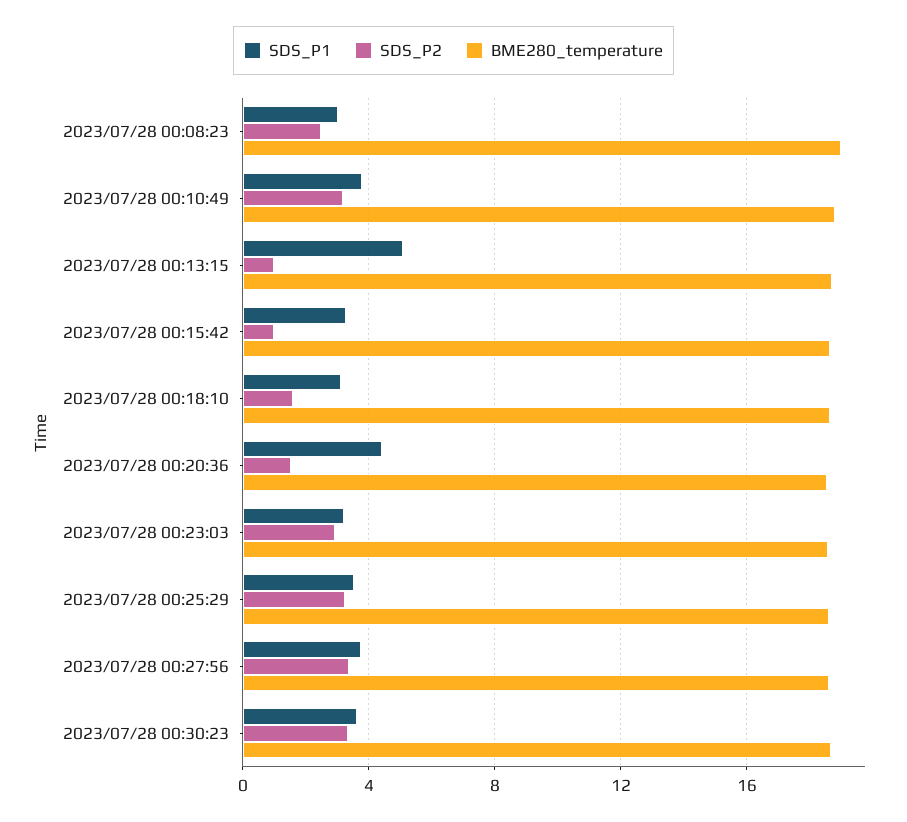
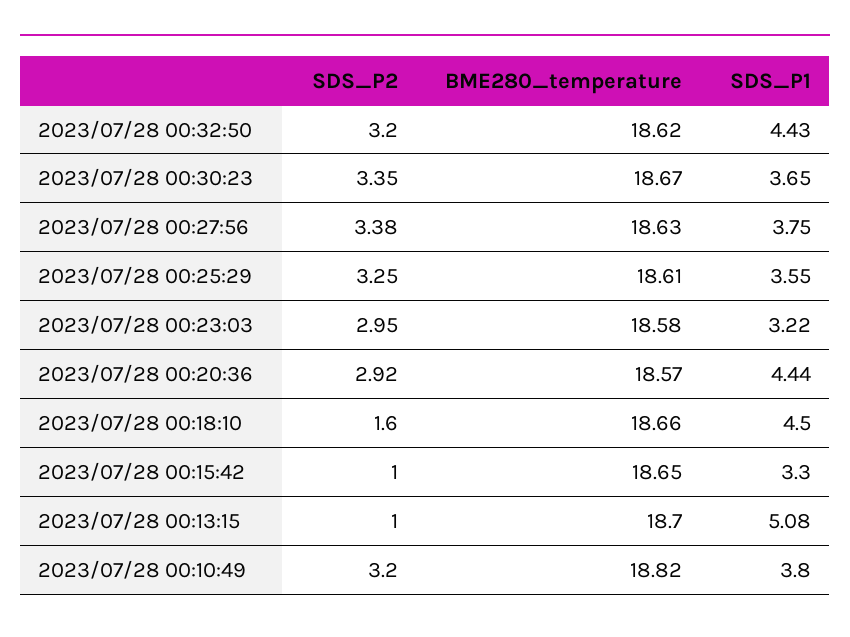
SDS_P1, 2023/07/28 00:08:23: 3 -> none
SDS_P2, 2023/07/28 00:08:23: 2.5 -> none
BME280_temperature, 2023/07/28 00:08:23: 19 -> none
SDS_P1, 2023/07/28 00:18:10: 3 -> 4.5
SDS_P2, 2023/07/28 00:20:36: 1.5 -> 2.92
SDS_P2, 2023/07/28 00:32:50: none -> 3.2
BME280_temperature, 2023/07/28 00:32:50: none -> 18.62
SDS_P1, 2023/07/28 00:32:50: none -> 4.43

